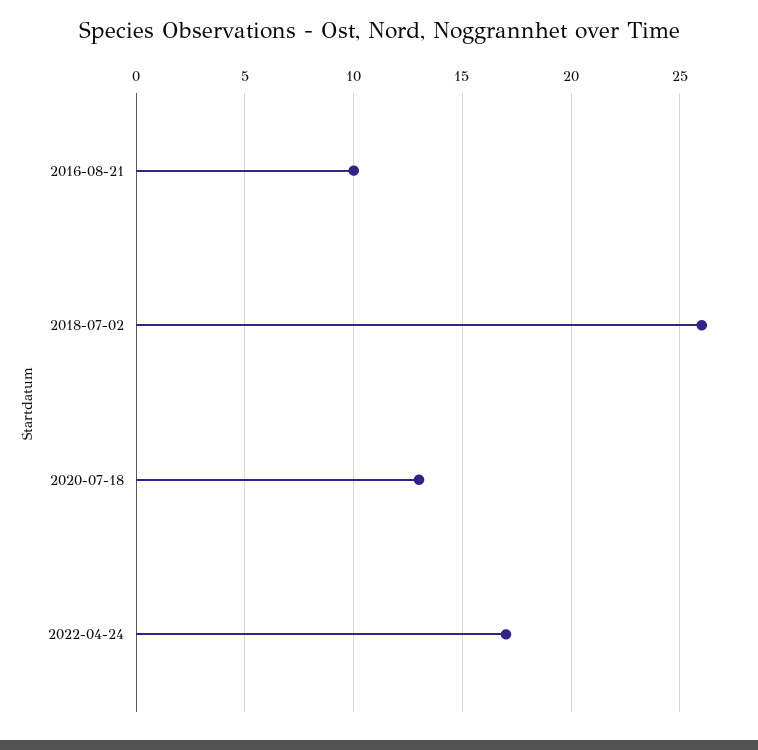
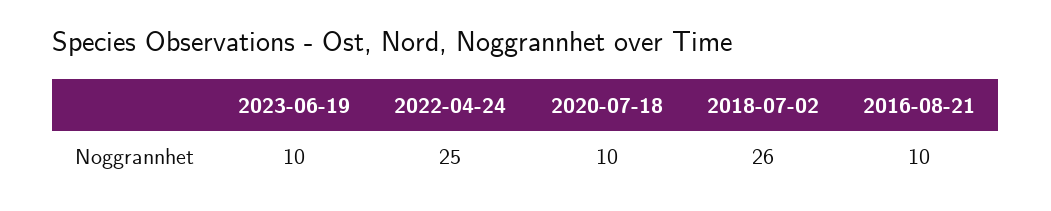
2020-07-18: 13 -> 10
2022-04-24: 17 -> 25
2023-06-19: none -> 10

